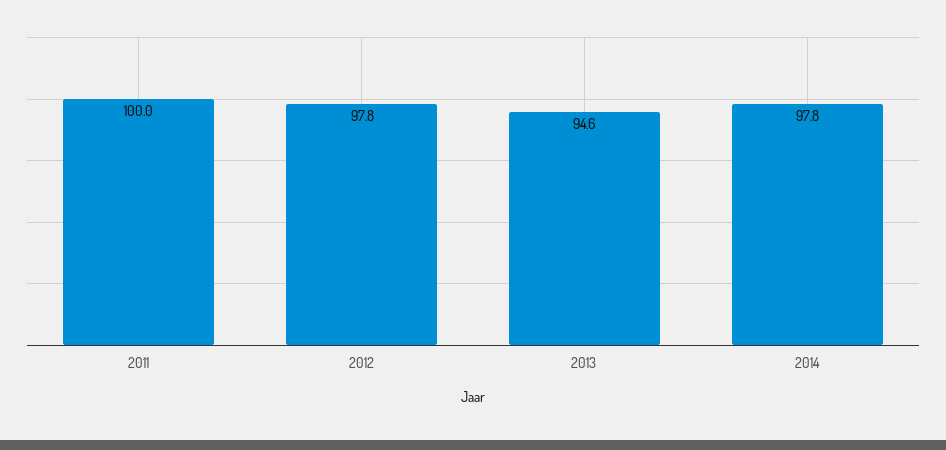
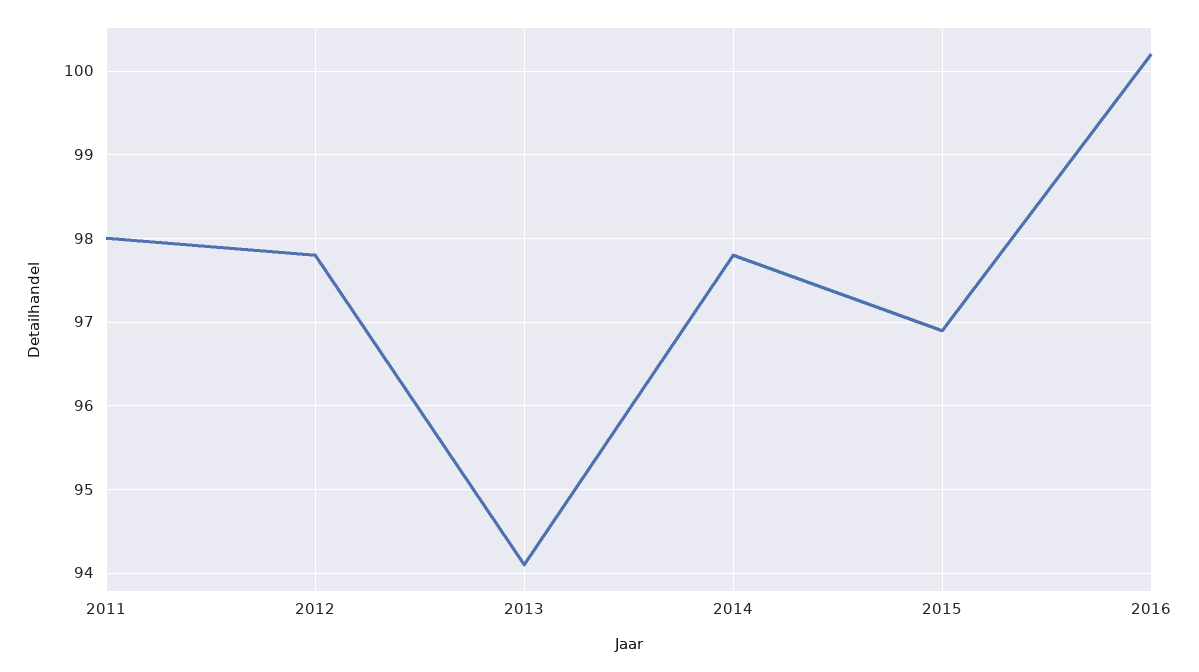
2011: 100 -> 98
2013: 94.6 -> 94.1
2015: none -> 96.9
2016: none -> 100.2

